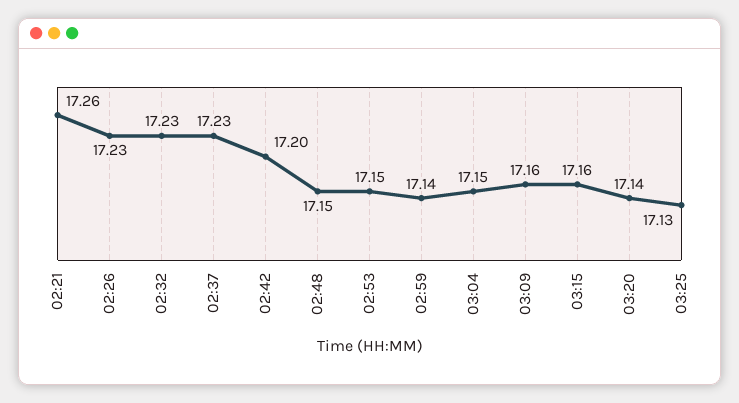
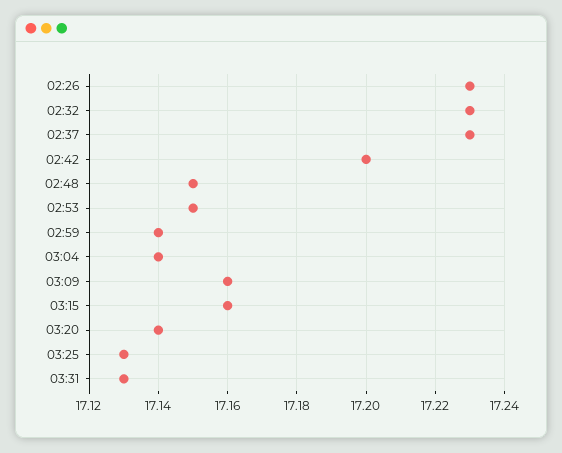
02:21: 17.26 -> none
03:04: 17.15 -> 17.14
03:31: none -> 17.13

